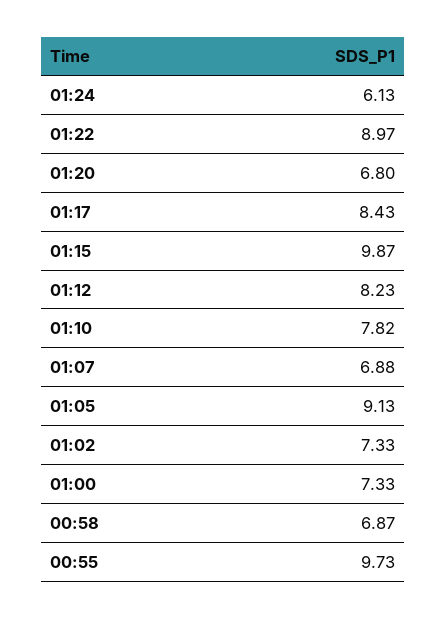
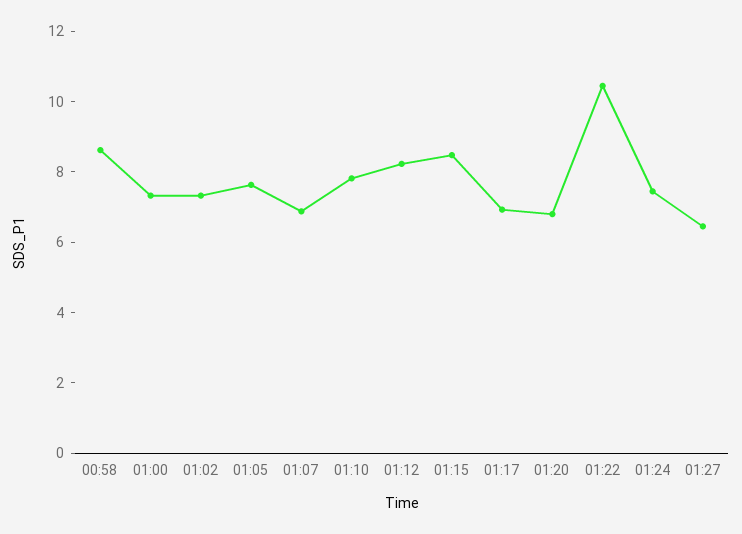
01:24: 6.13 -> 7.5
01:22: 8.97 -> 10.5
01:17: 8.43 -> 7
01:15: 9.87 -> 8.5
01:05: 9.13 -> 7.5
00:58: 6.87 -> 8.5
00:55: 9.73 -> none
01:27: none -> 6.5

